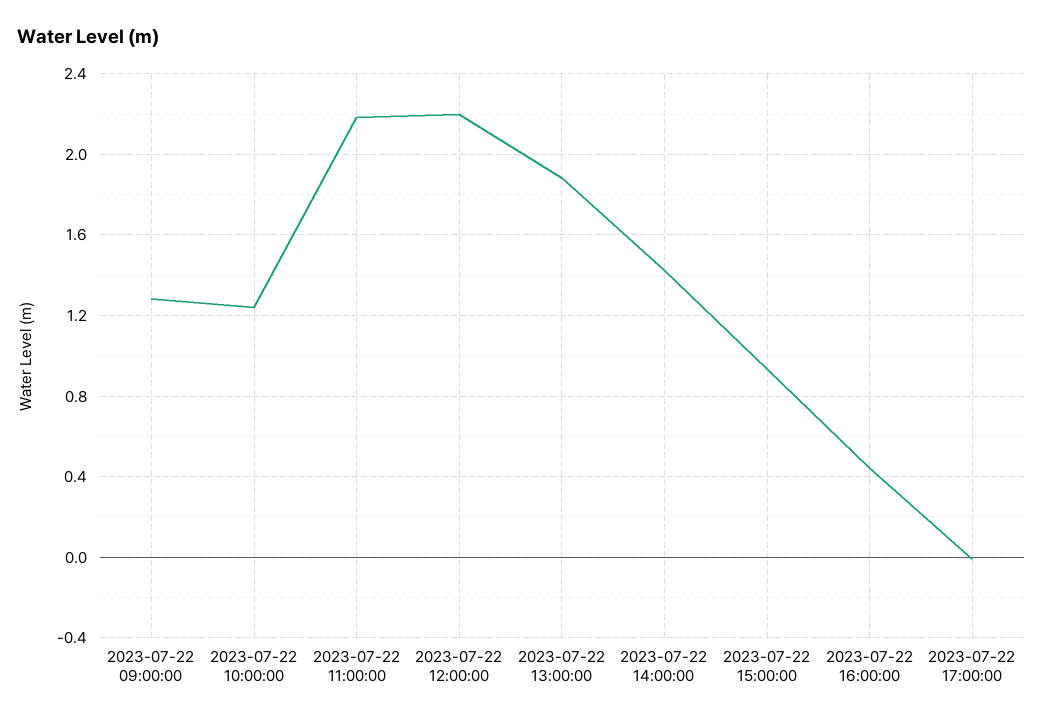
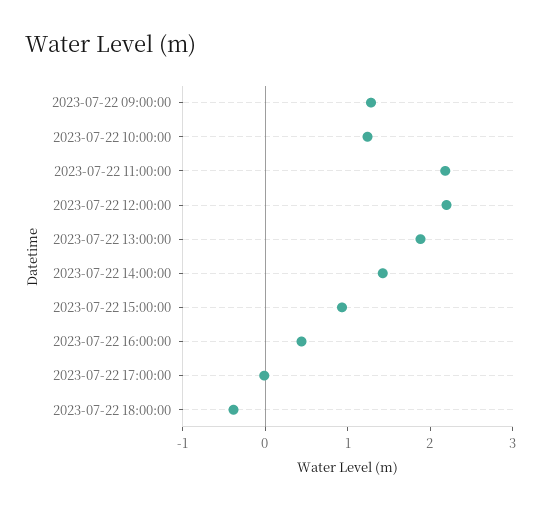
2023-07-22 18:00:00: none -> -0.4

